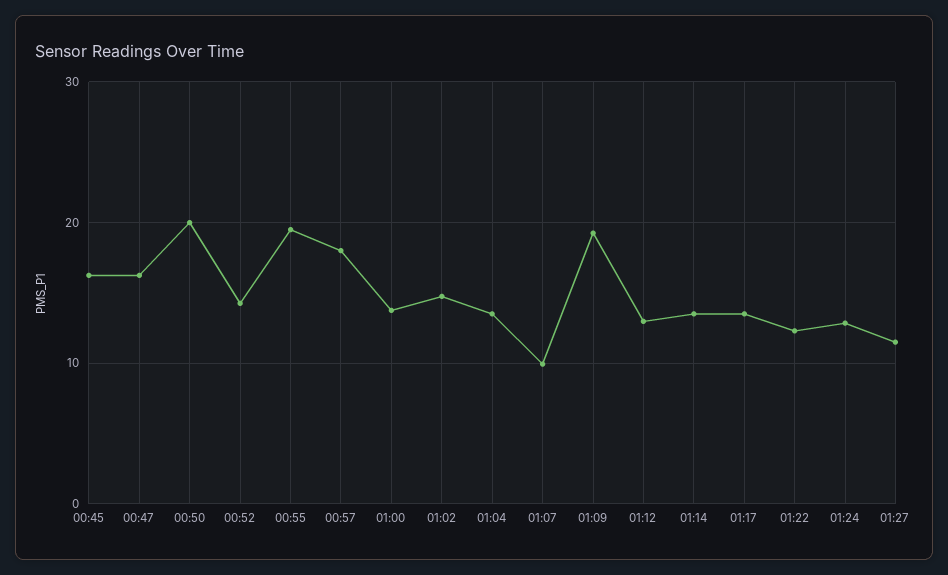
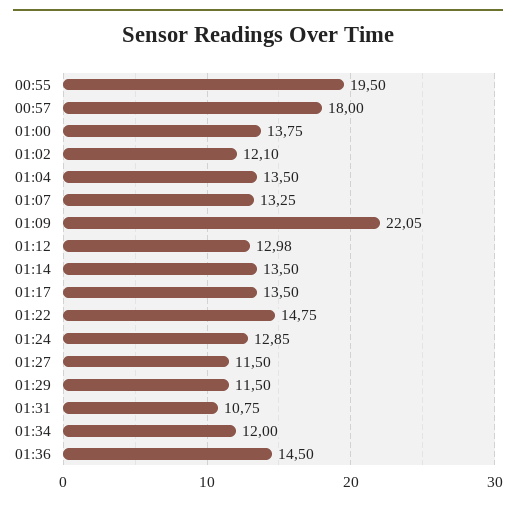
00:45: 16 -> none
00:47: 16 -> none
00:50: 20 -> none
00:52: 14 -> none
01:02: 15 -> 12.1
01:07: 10 -> 13.25
01:09: 19 -> 22.05
01:22: 12 -> 14.75
01:29: none -> 11.5
01:31: none -> 10.75
01:34: none -> 12
01:36: none -> 14.5

